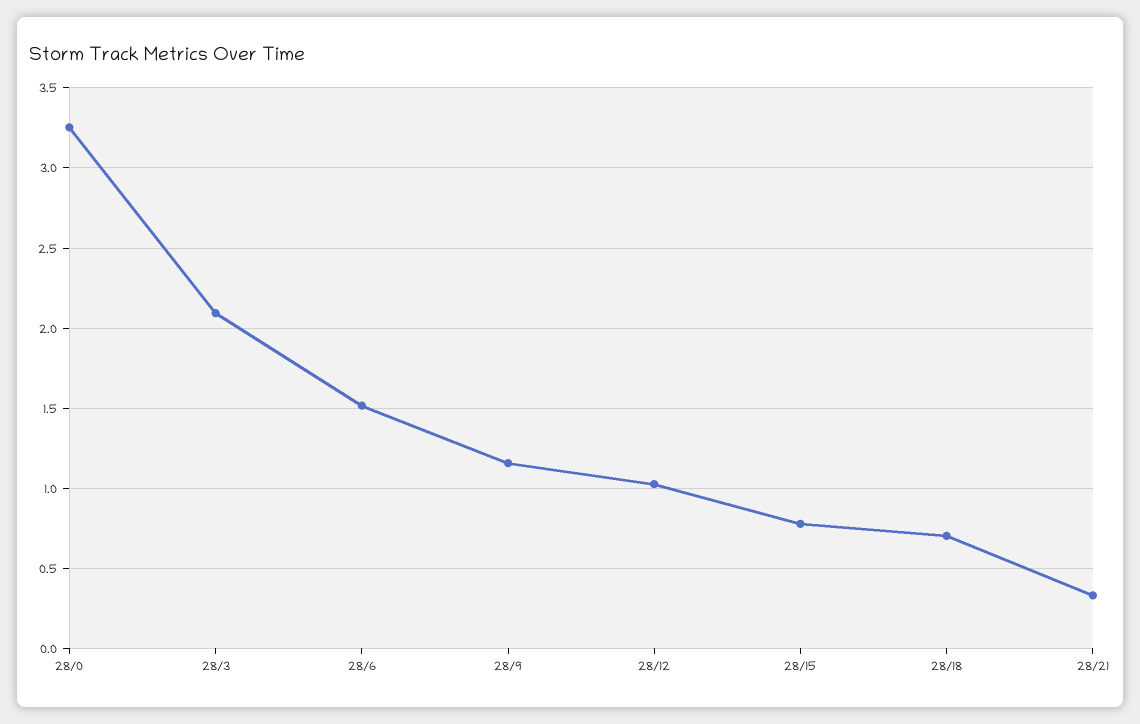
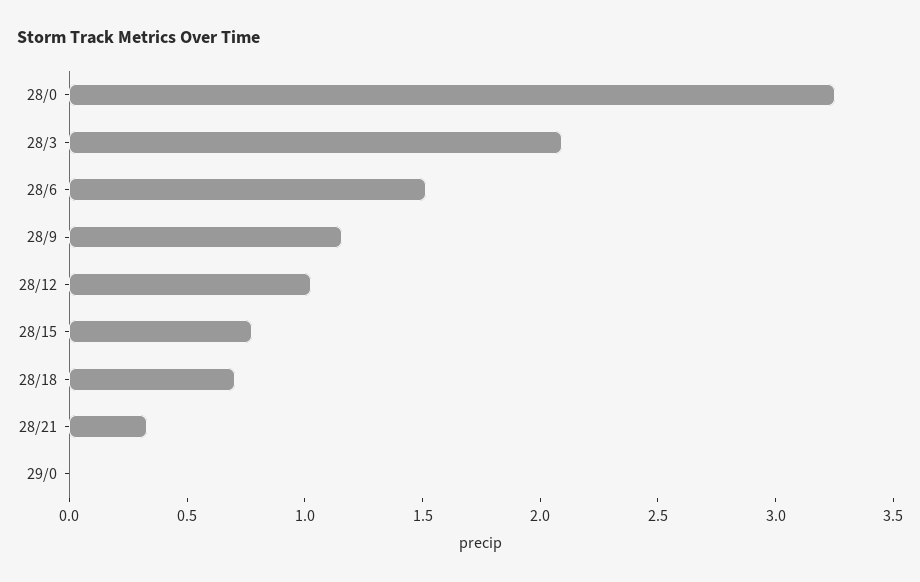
29/0: none -> 0

